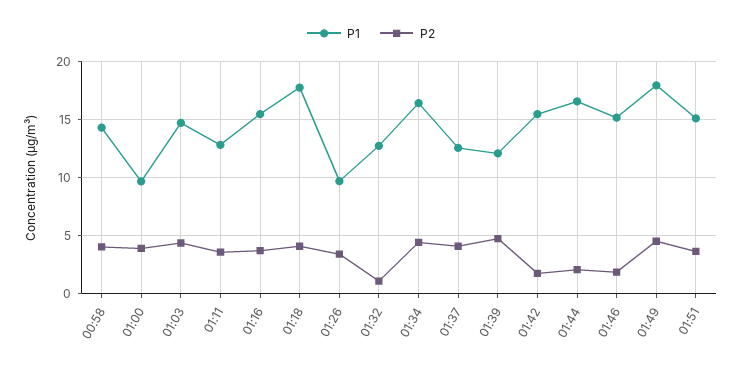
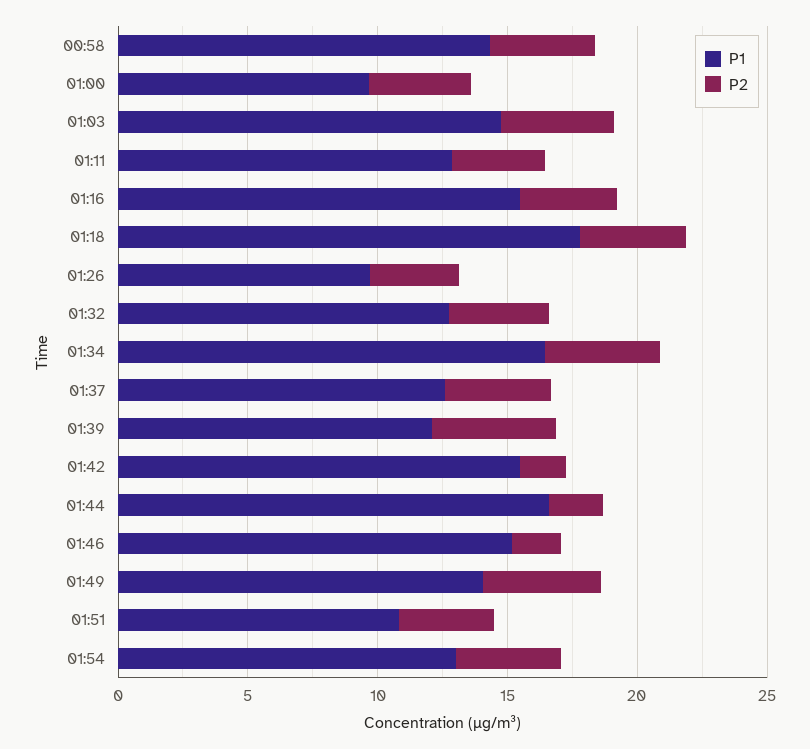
P2, 01:32: 1 -> 4
P1, 01:49: 18 -> 14
P1, 01:51: 15 -> 11
P1, 01:54: none -> 13
P2, 01:54: none -> 4

